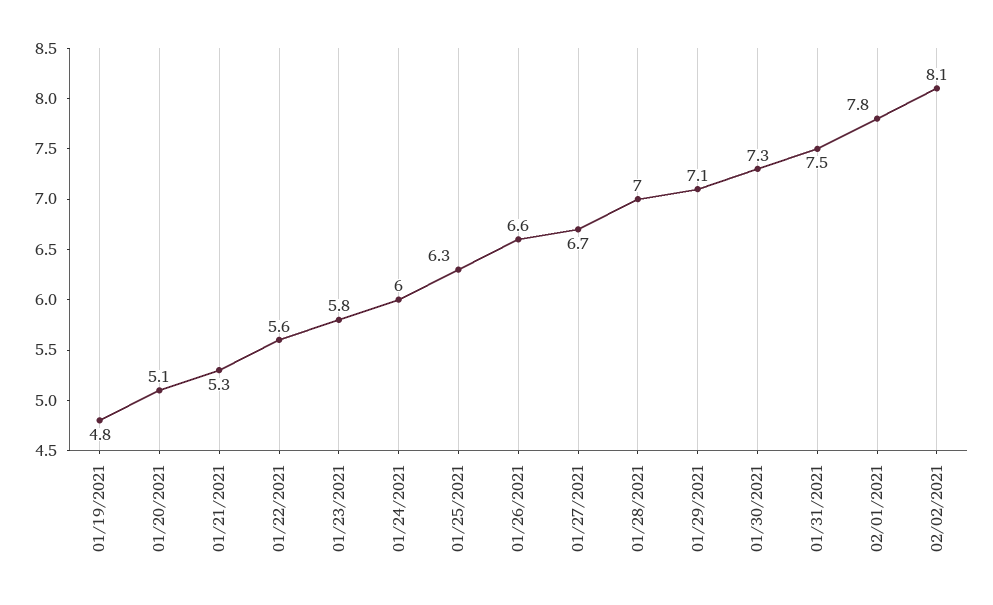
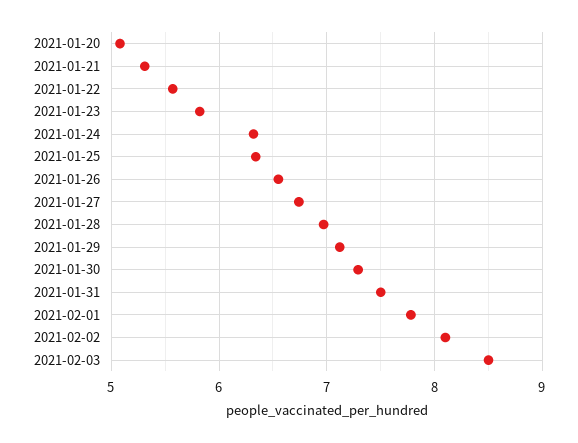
01/19/2021: 4.8 -> none
01/24/2021: 6 -> 6.3
2021-02-03: none -> 8.5

